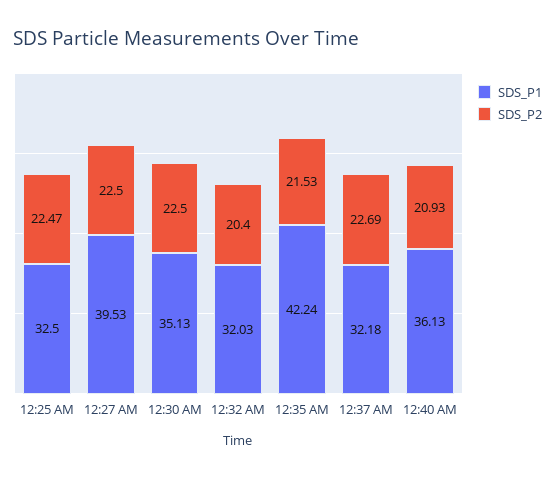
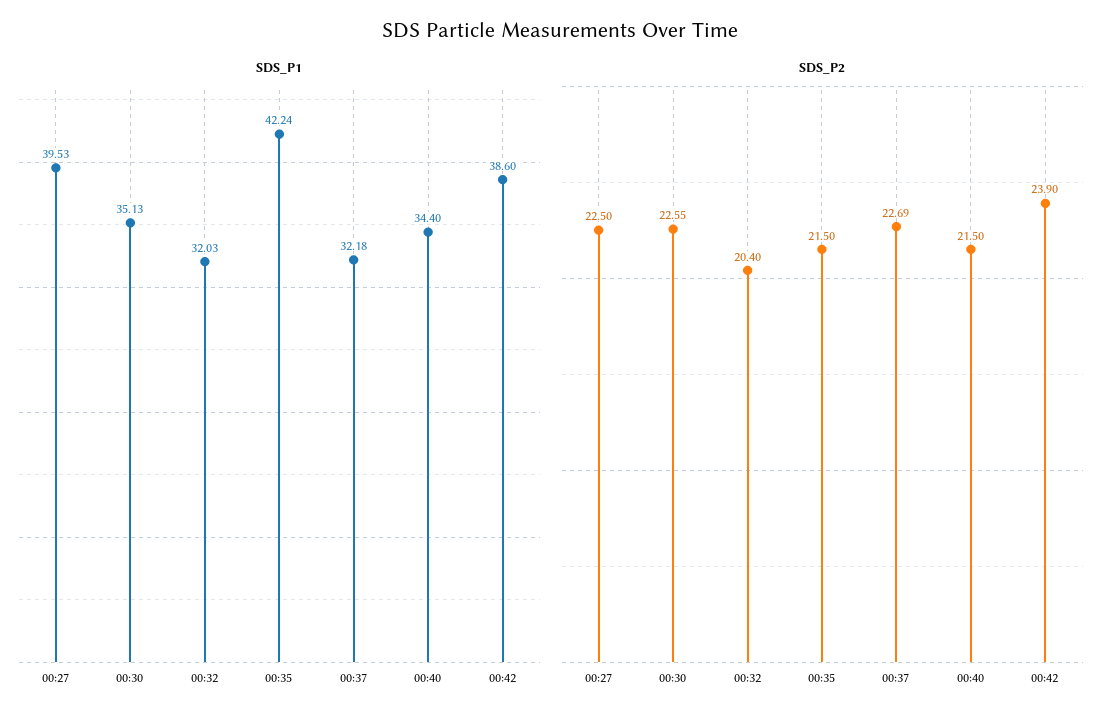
SDS_P1, 12:25 AM: 32.5 -> none
SDS_P2, 12:25 AM: 22.47 -> none
SDS_P2, 12:30 AM: 22.5 -> 22.55
SDS_P2, 12:35 AM: 21.53 -> 21.5
SDS_P1, 12:40 AM: 36.13 -> 34.4
SDS_P2, 12:40 AM: 20.93 -> 21.5
SDS_P1, 00:42: none -> 38.6
SDS_P2, 00:42: none -> 23.9

